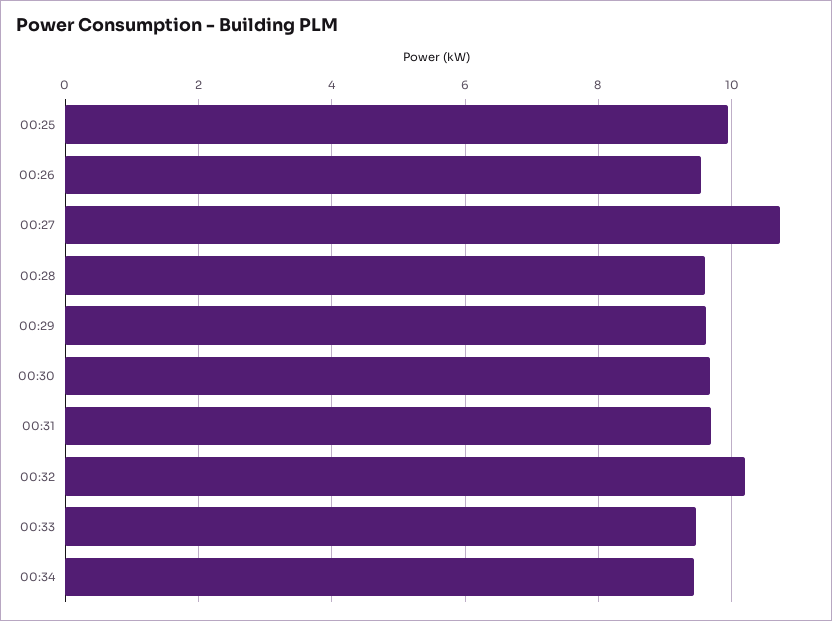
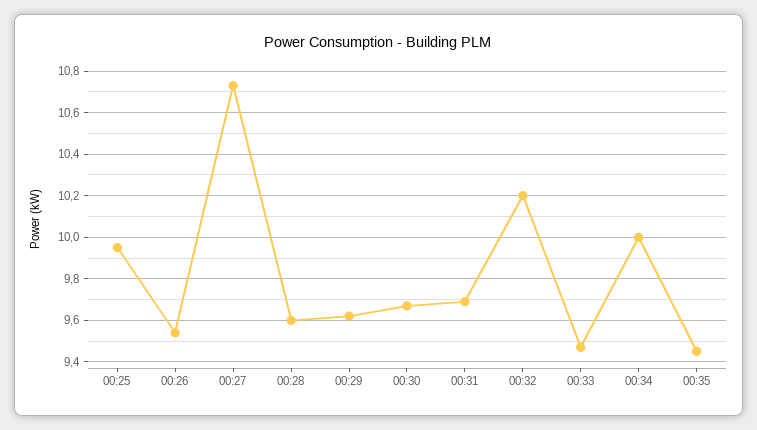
00:34: 9.4 -> 10
00:35: none -> 9.45

